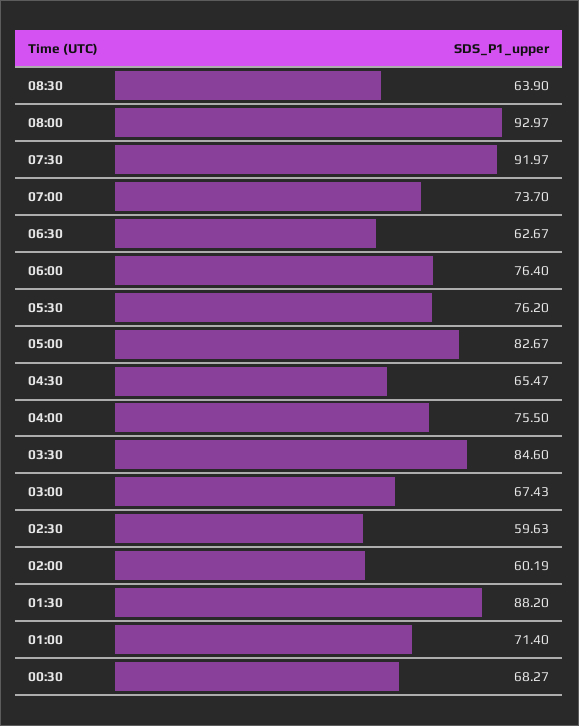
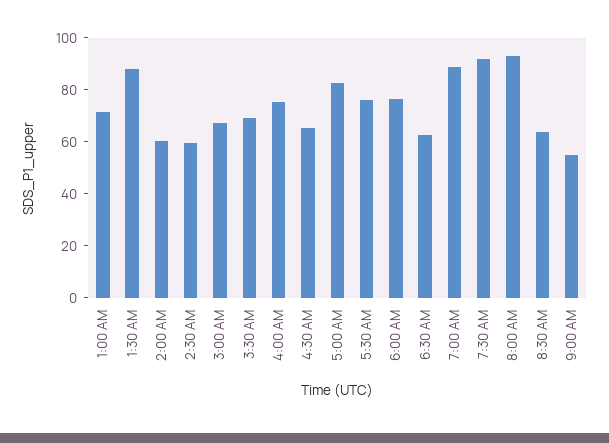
07:00: 73.7 -> 90
03:30: 84.6 -> 70
00:30: 68.27 -> none
9:00 AM: none -> 55

